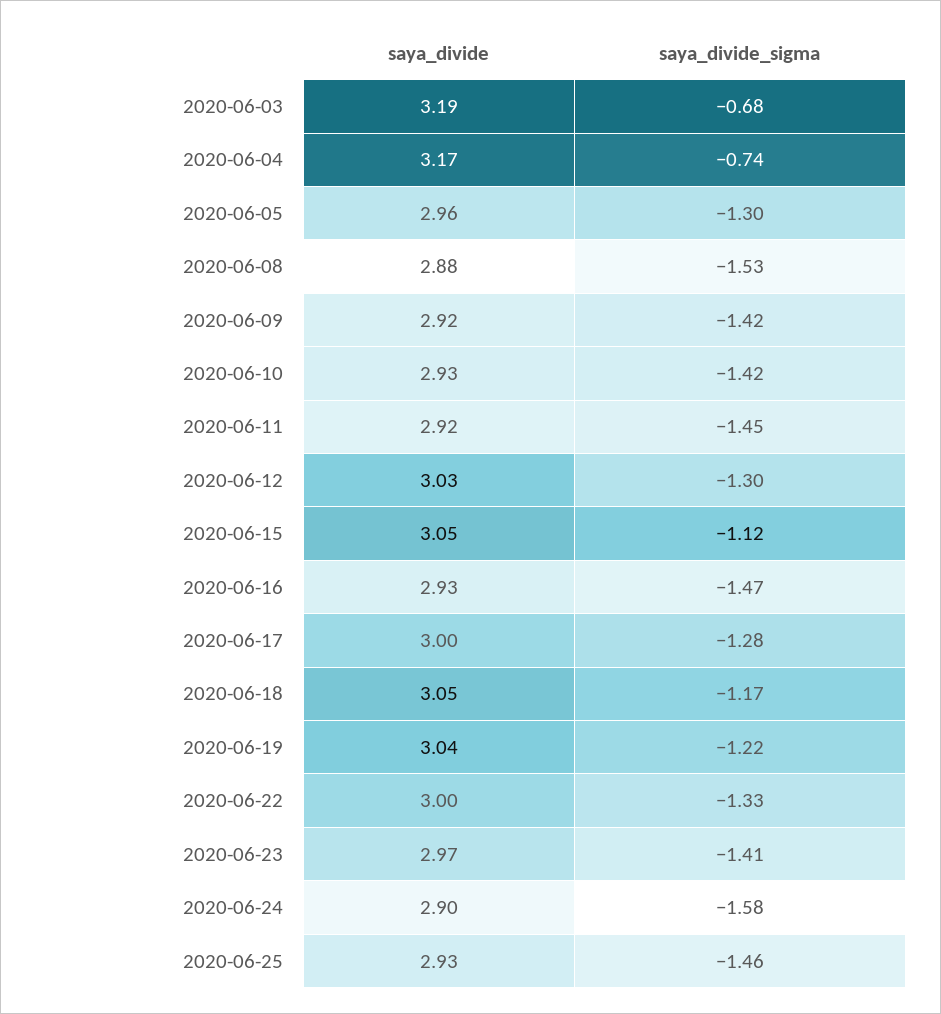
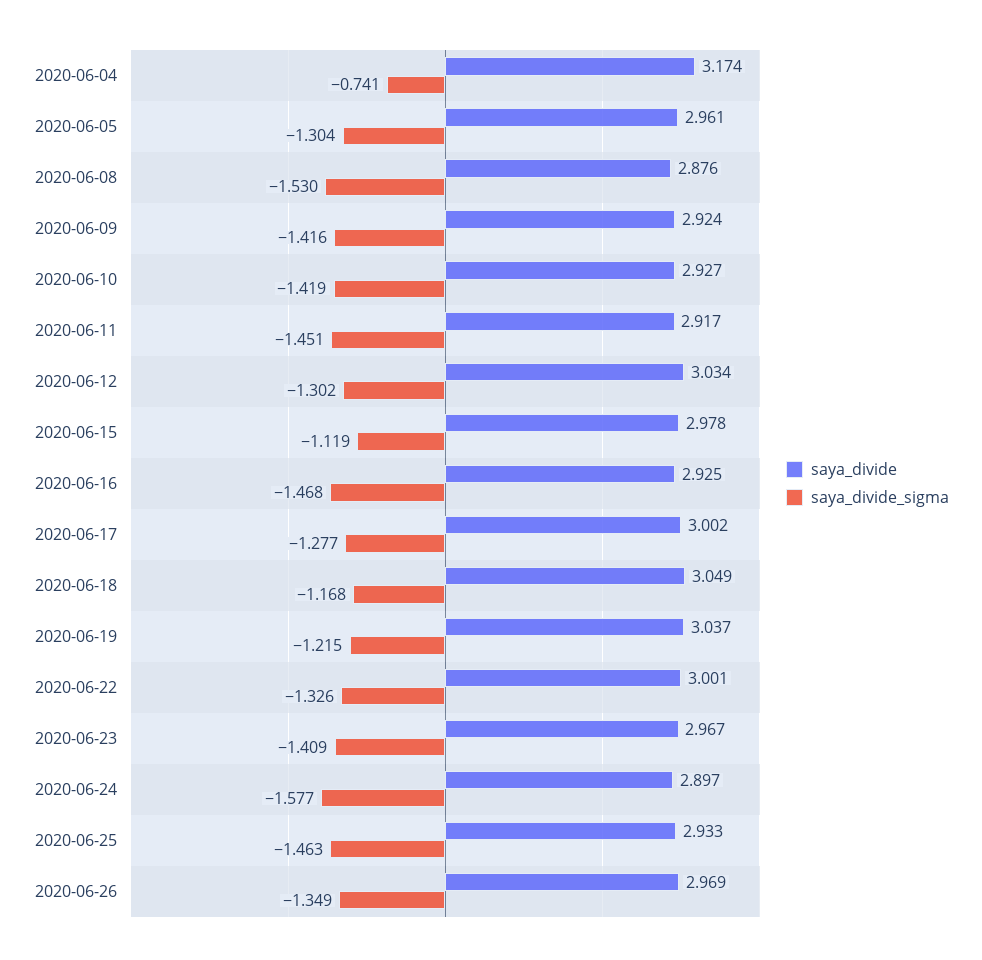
saya_divide, 2020-06-03: 3.19 -> none
saya_divide_sigma, 2020-06-03: -0.68 -> none
saya_divide, 2020-06-15: 3.05 -> 2.978
saya_divide, 2020-06-26: none -> 2.969
saya_divide_sigma, 2020-06-26: none -> -1.349

